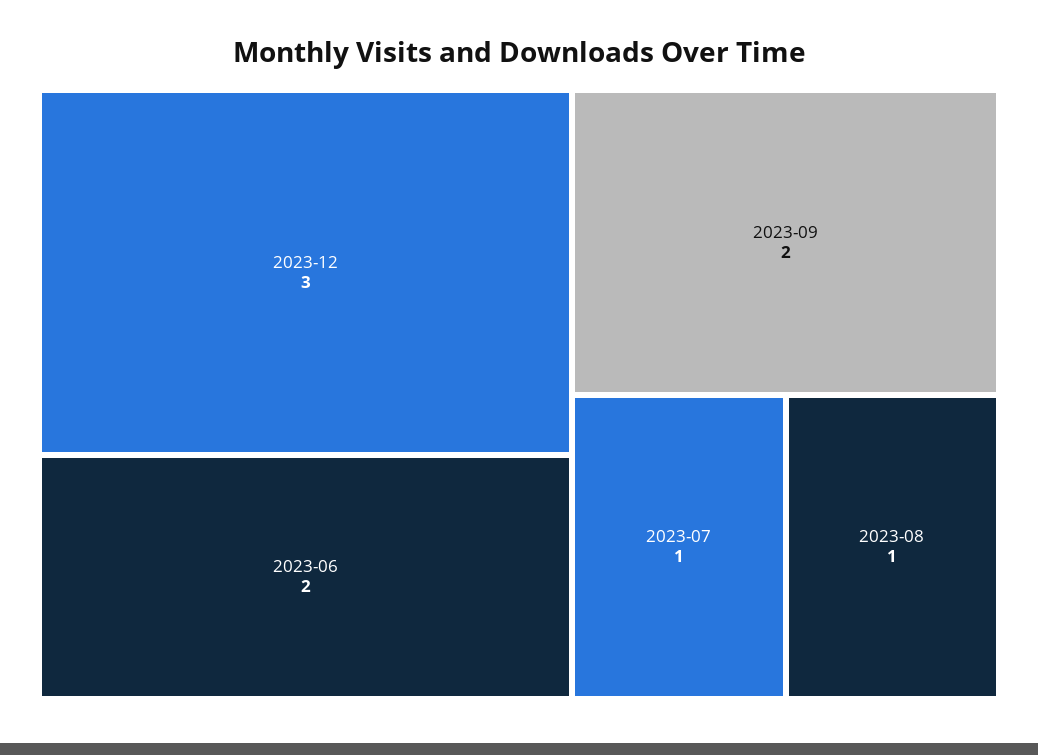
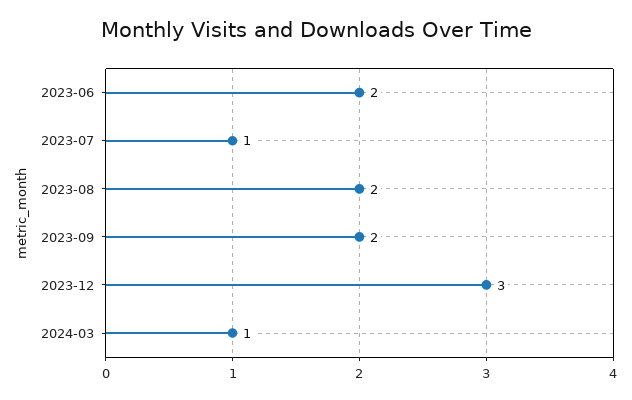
2023-08: 1 -> 2
2024-03: none -> 1

